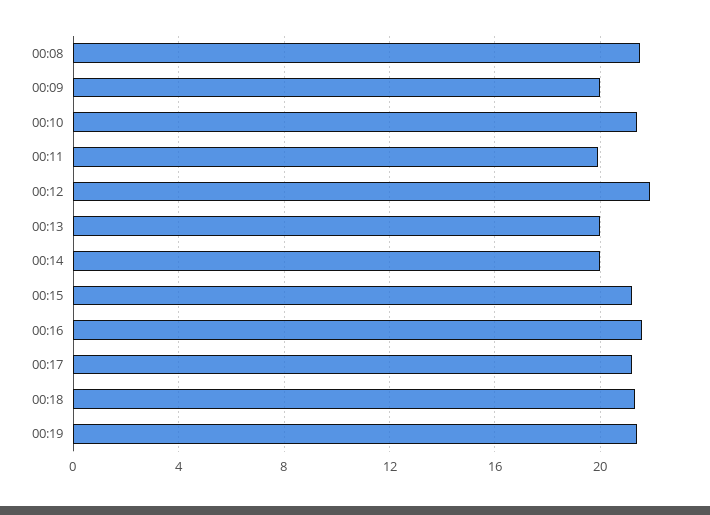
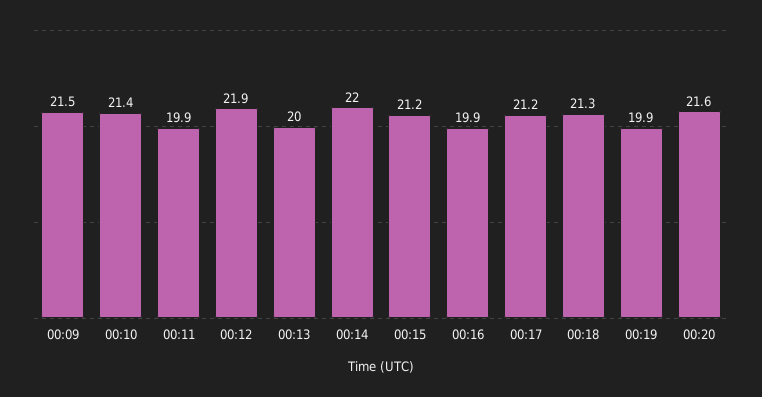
00:08: 21.5 -> none
00:09: 20 -> 21.5
00:14: 20 -> 22
00:16: 21.5 -> 19.9
00:19: 21.5 -> 19.9
00:20: none -> 21.6

